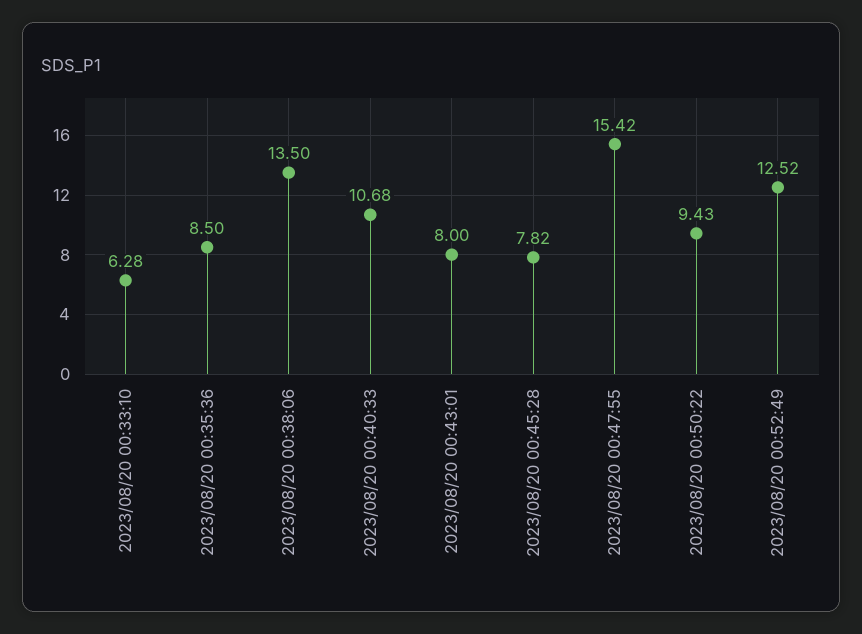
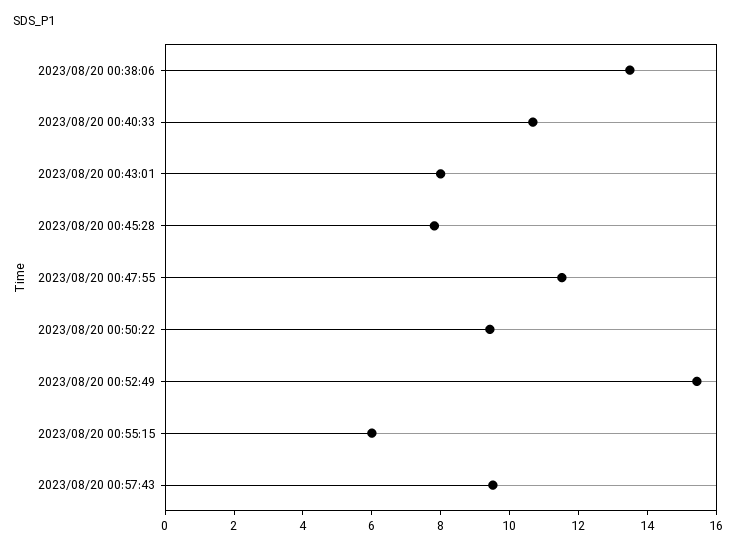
2023/08/20 00:33:10: 6.28 -> none
2023/08/20 00:35:36: 8.5 -> none
2023/08/20 00:47:55: 15.42 -> 11.5
2023/08/20 00:52:49: 12.52 -> 15.5
2023/08/20 00:55:15: none -> 6
2023/08/20 00:57:43: none -> 9.5

